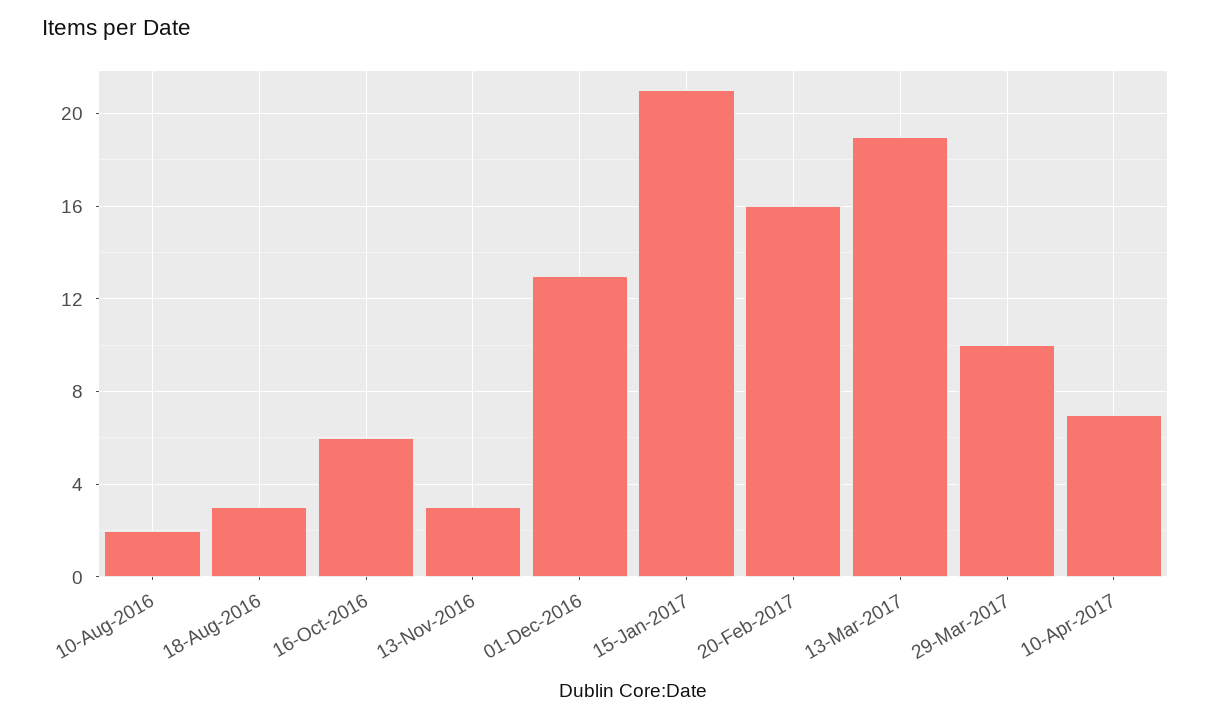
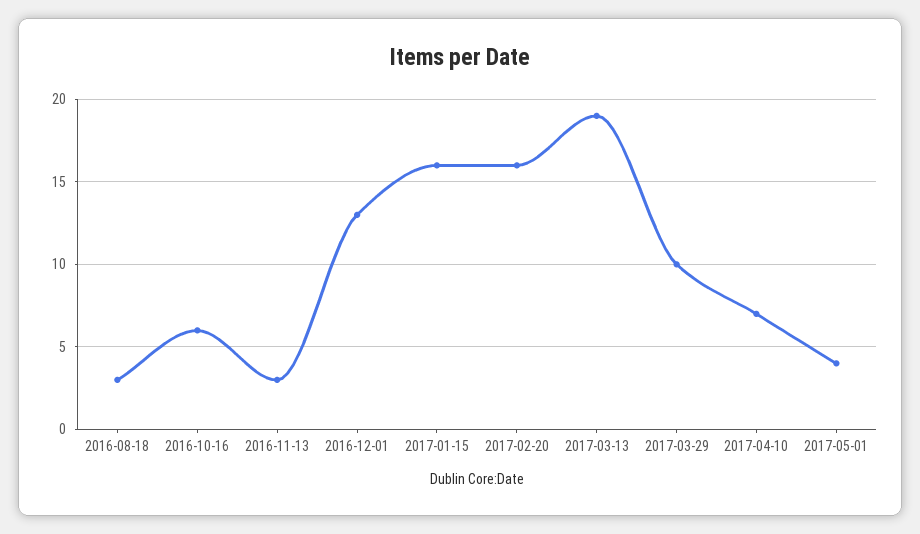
10-Aug-2016: 2 -> none
15-Jan-2017: 21 -> 16
2017-05-01: none -> 4

